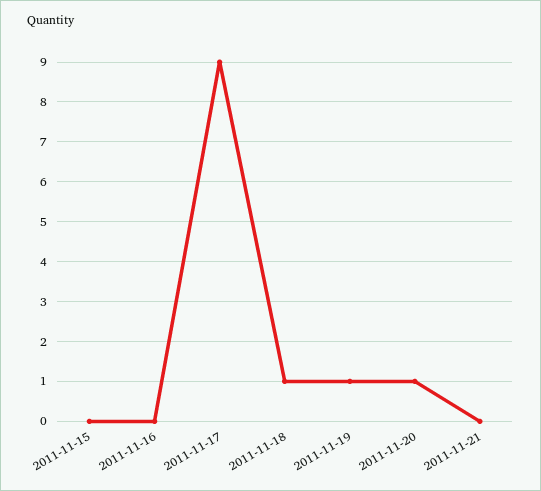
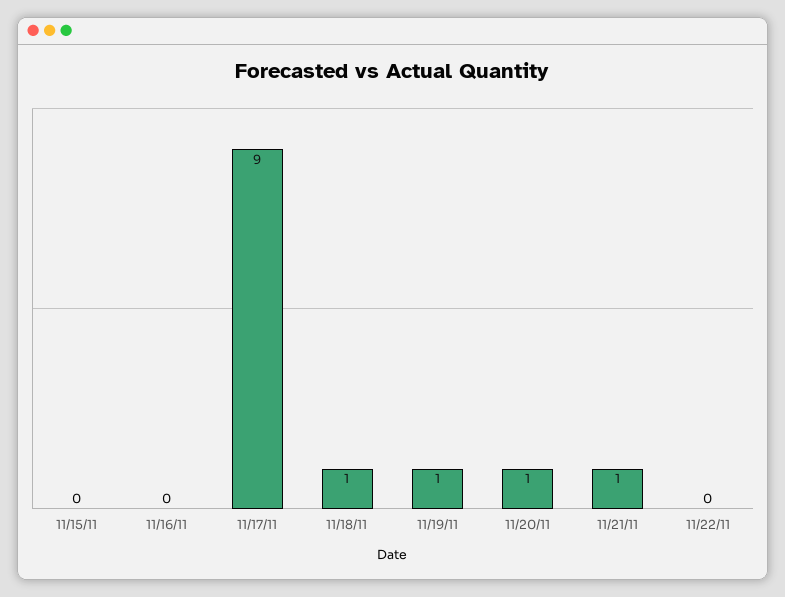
2011-11-21: 0 -> 1
11/22/11: none -> 0

